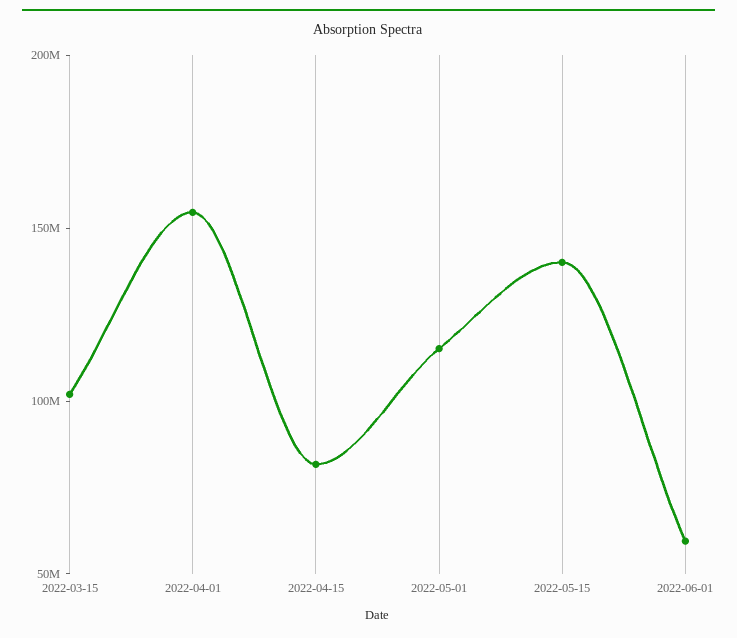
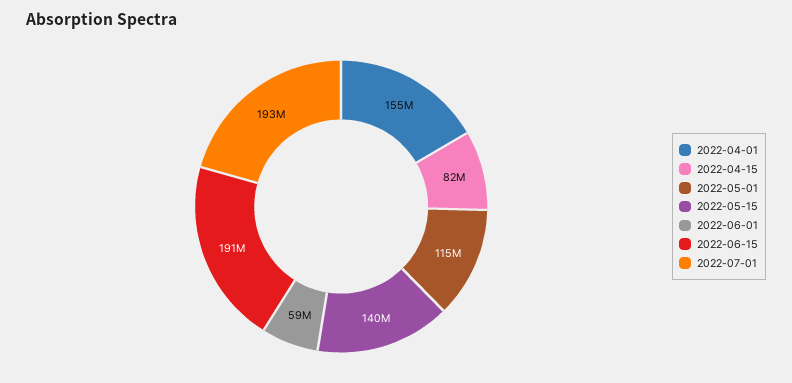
2022-03-15: 100000000 -> none
2022-06-15: none -> 191000000
2022-07-01: none -> 193000000

